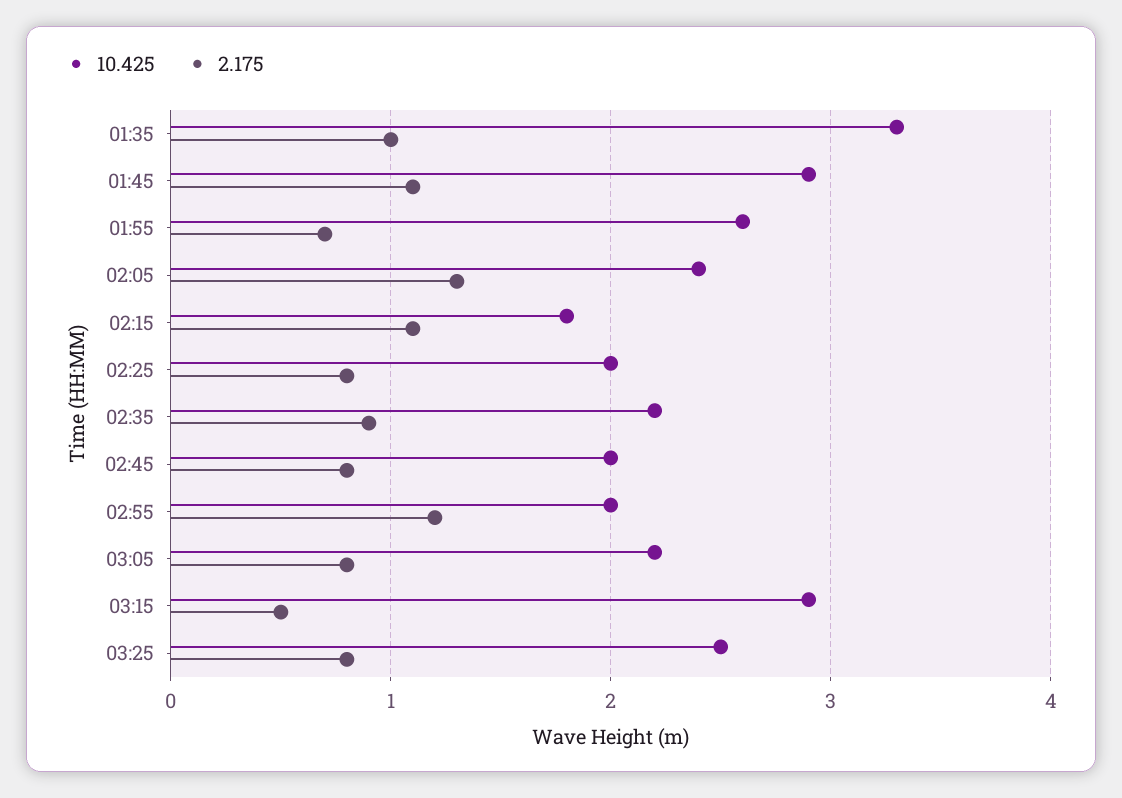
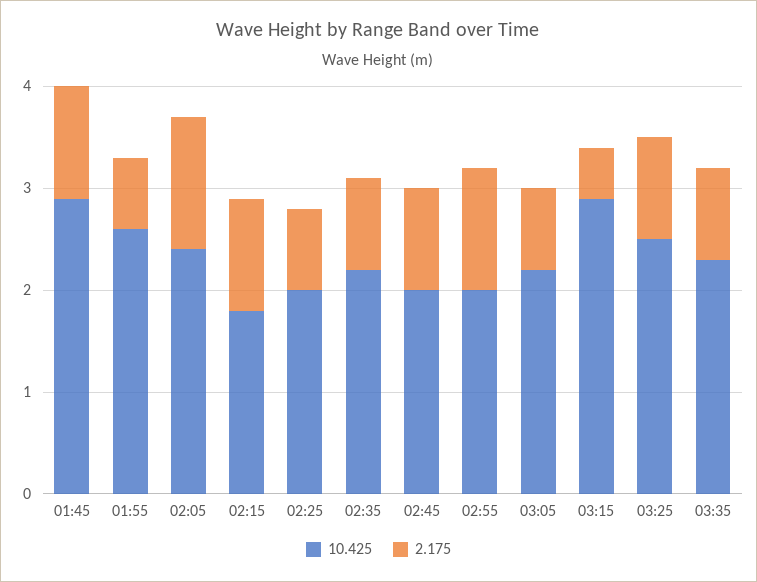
10.425, 01:35: 3.3 -> none
2.175, 01:35: 1 -> none
2.175, 02:45: 0.8 -> 1
2.175, 03:25: 0.8 -> 1
10.425, 03:35: none -> 2.3
2.175, 03:35: none -> 0.9

